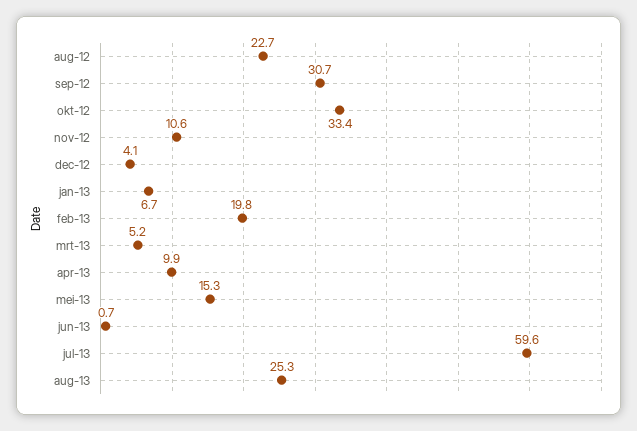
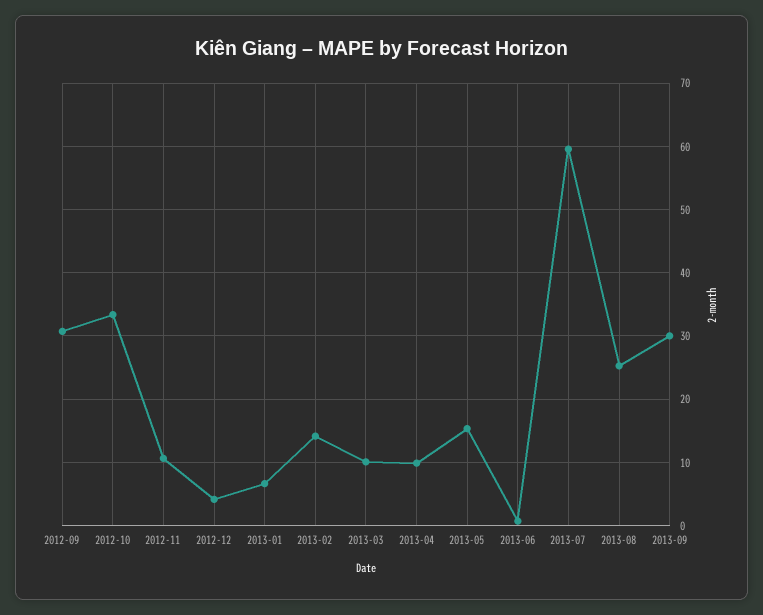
aug-12: 22.7 -> none
feb-13: 19.8 -> 14
mrt-13: 5.2 -> 10
2013-09: none -> 30

